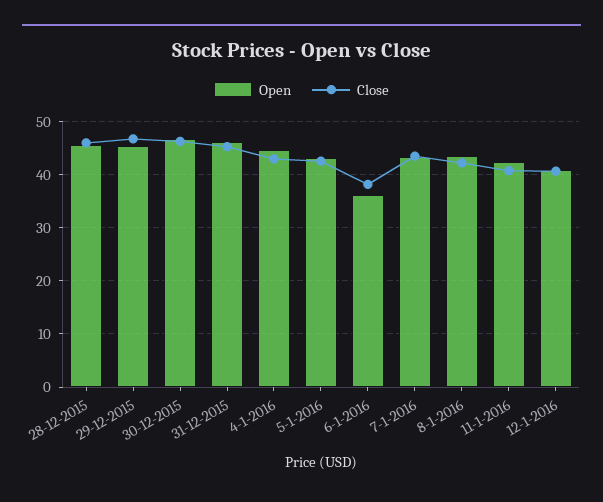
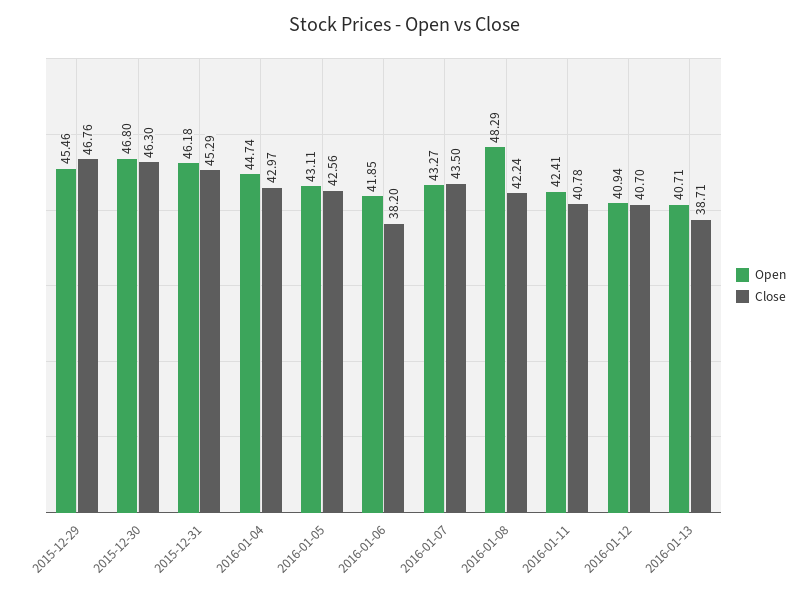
Open, 28-12-2015: 46 -> none
Close, 28-12-2015: 46 -> none
Open, 6-1-2016: 36 -> 41.85
Open, 8-1-2016: 44 -> 48.29
Open, 2016-01-13: none -> 40.71
Close, 2016-01-13: none -> 38.71

